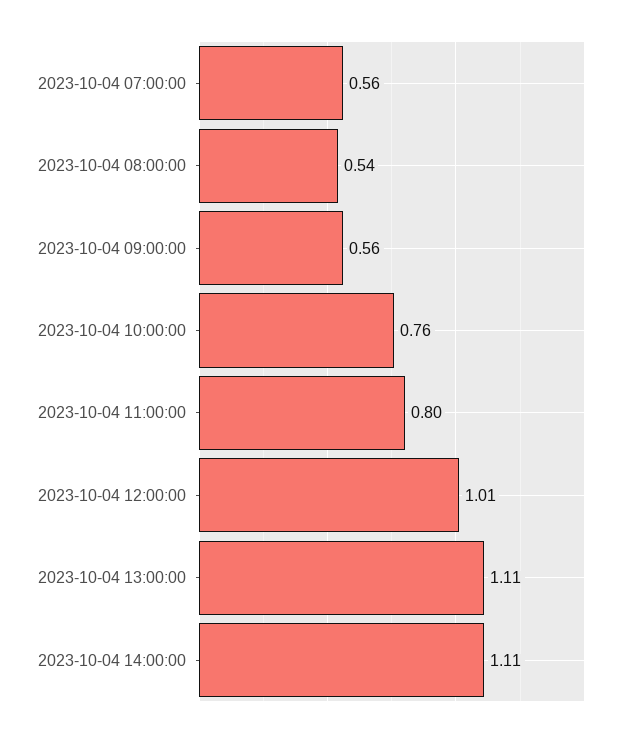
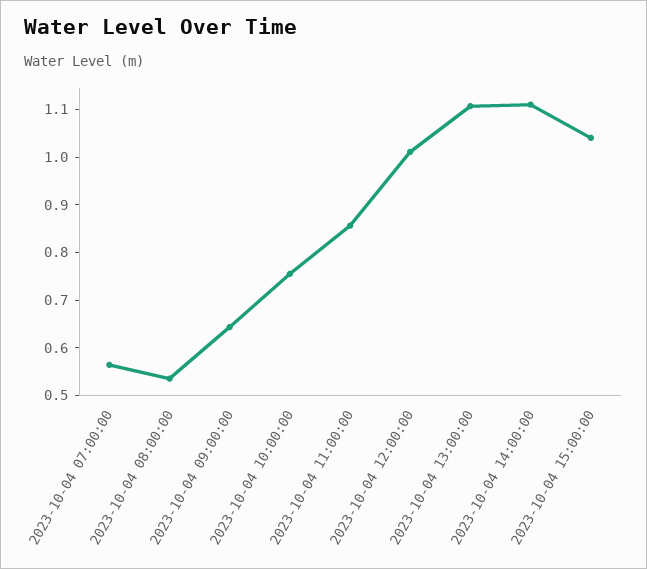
2023-10-04 09:00:00: 0.56 -> 0.64
2023-10-04 11:00:00: 0.8 -> 0.86
2023-10-04 15:00:00: none -> 1.04

